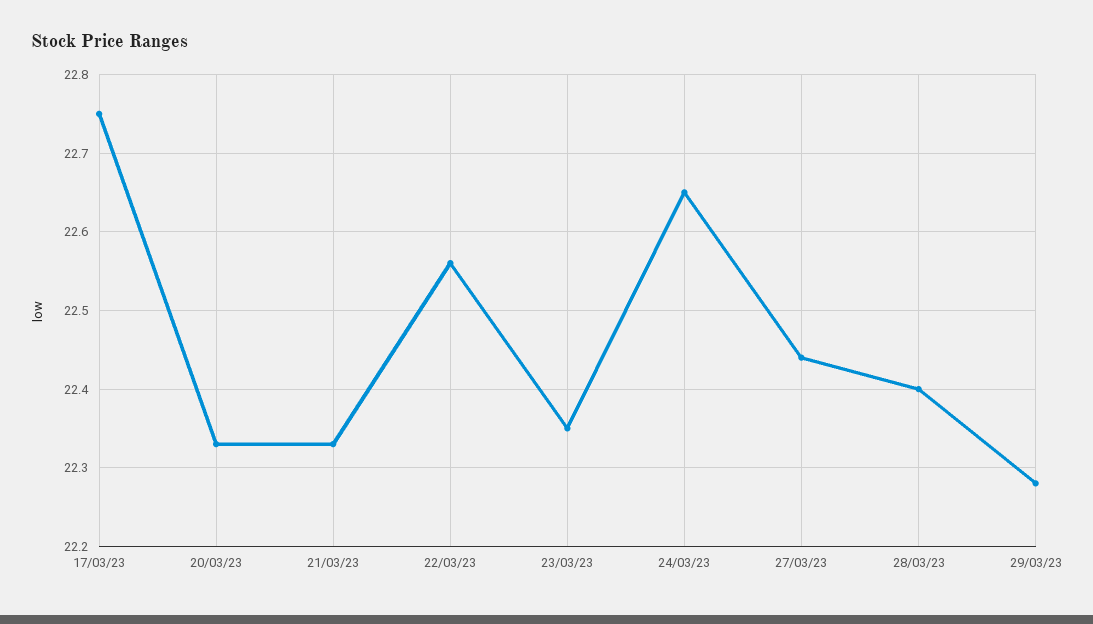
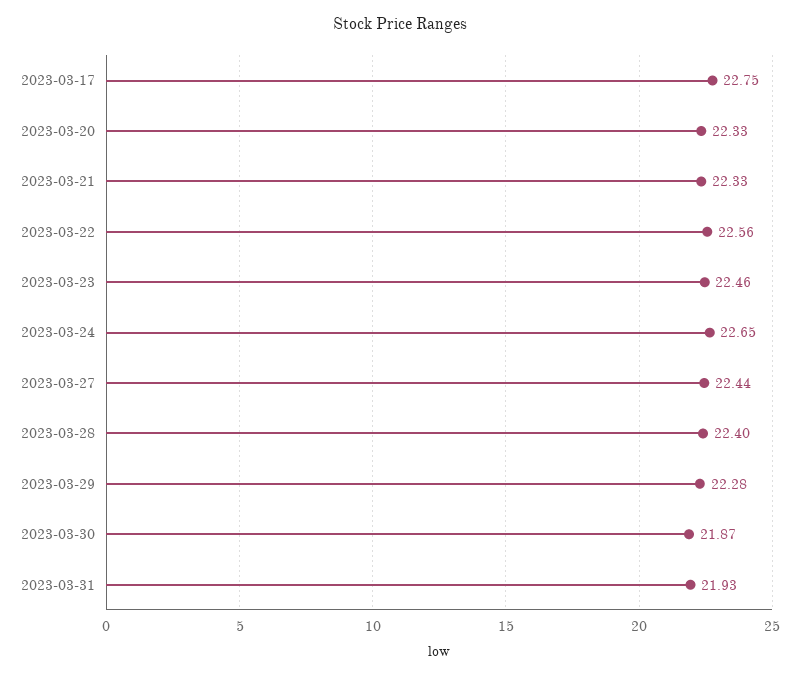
23/03/23: 22.35 -> 22.46
2023-03-30: none -> 21.87
2023-03-31: none -> 21.93

